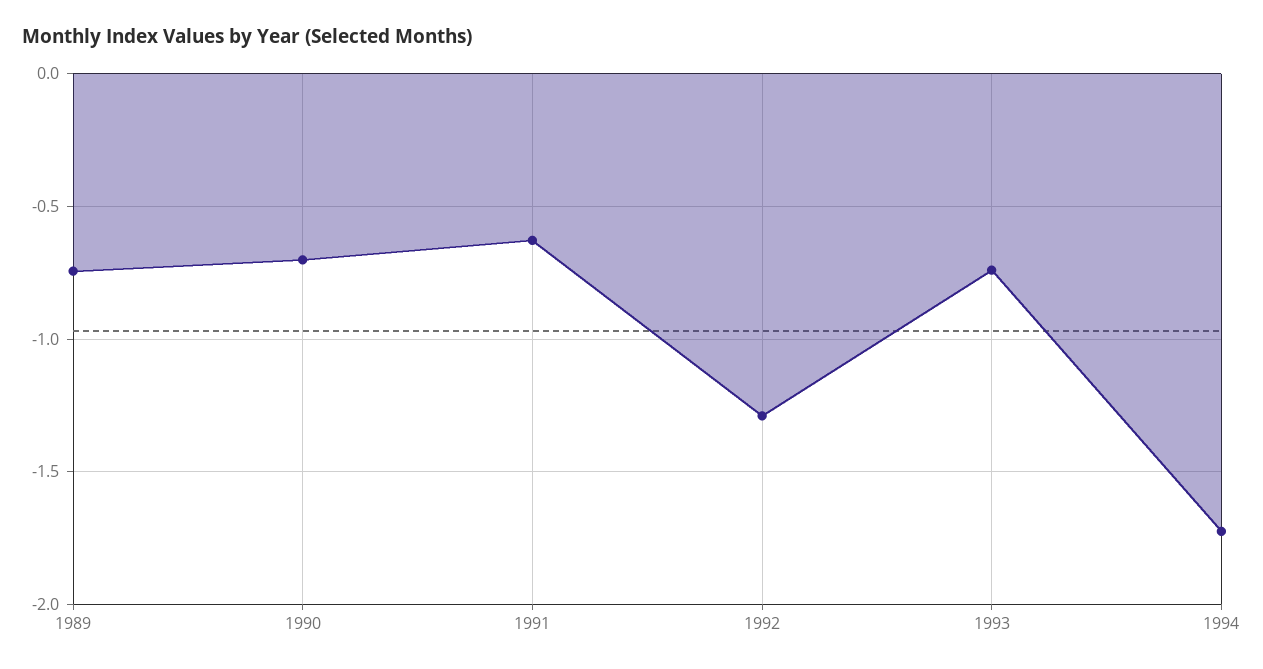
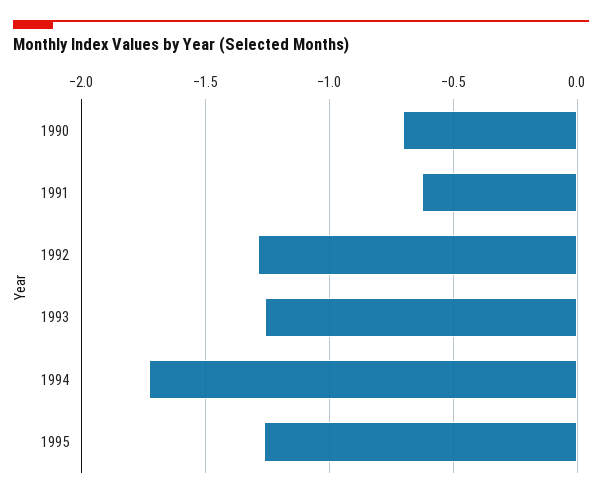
1989: -0.75 -> none
1993: -0.75 -> -1.25
1995: none -> -1.25

